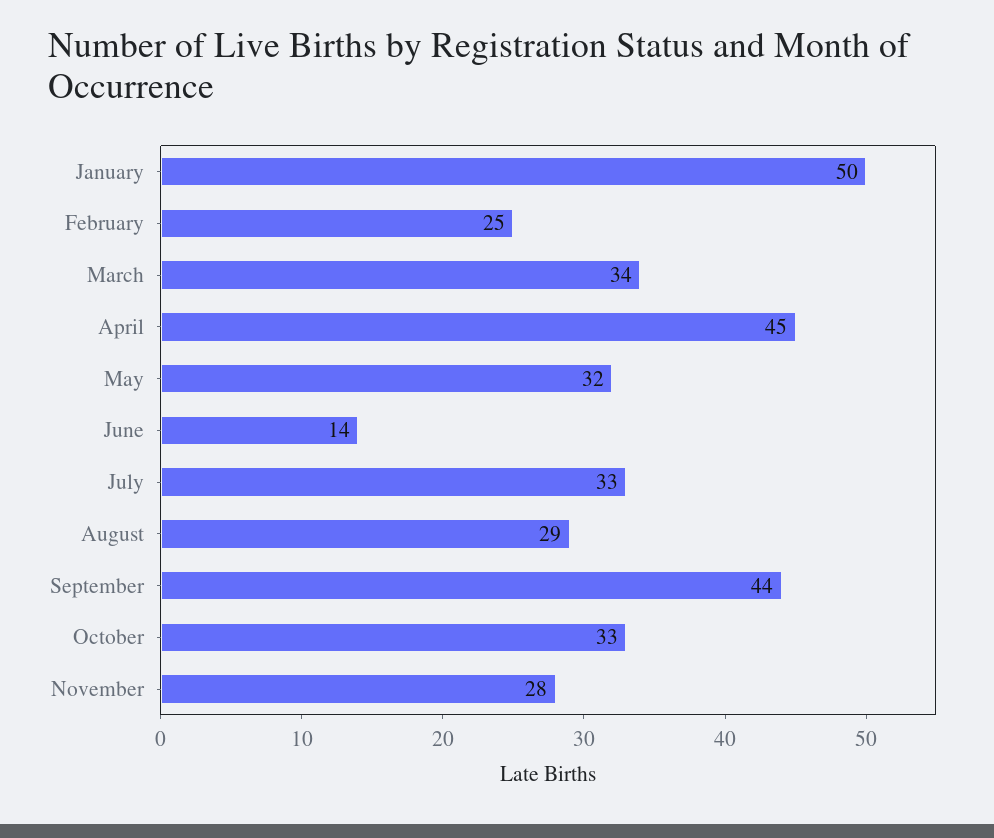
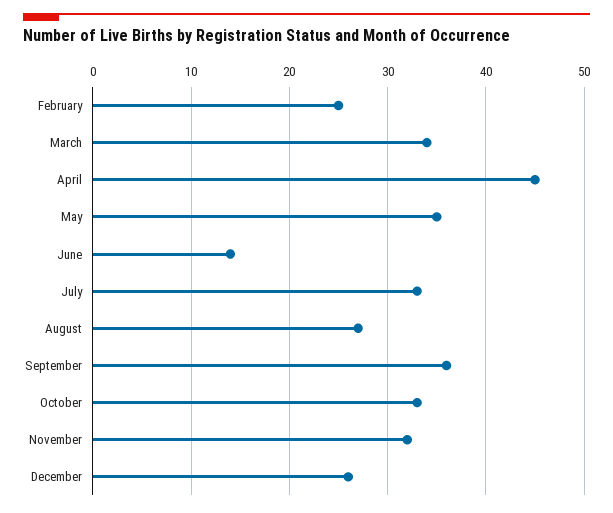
January: 50 -> none
May: 32 -> 35
August: 29 -> 27
September: 44 -> 36
November: 28 -> 32
December: none -> 26

